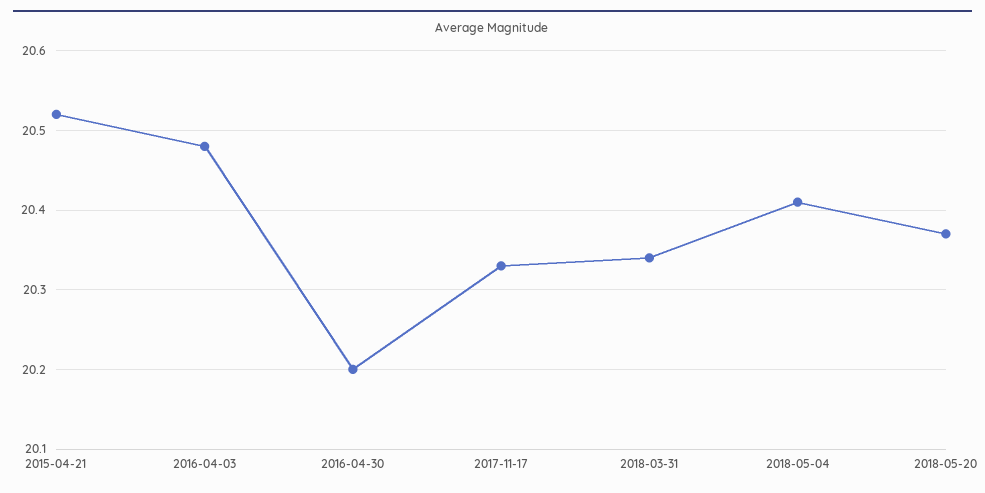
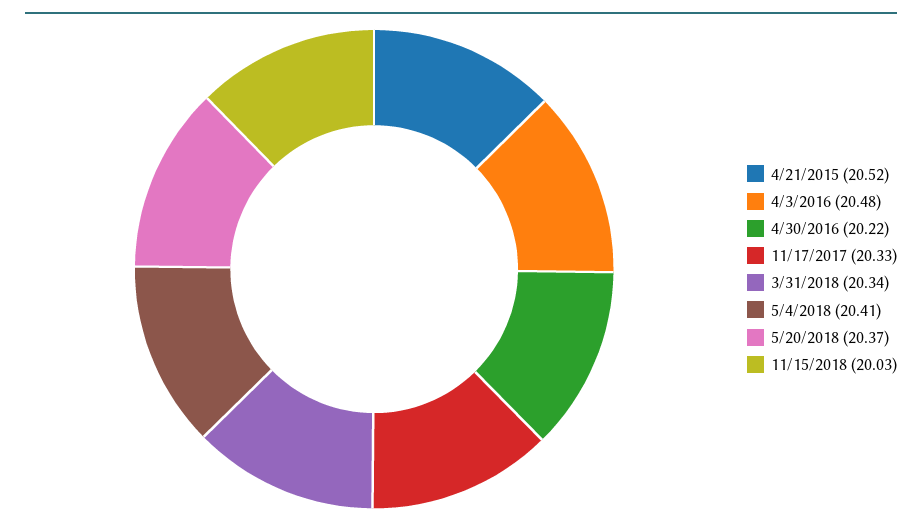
2016-04-30: 20.2 -> 20.22
11/15/2018: none -> 20.03

